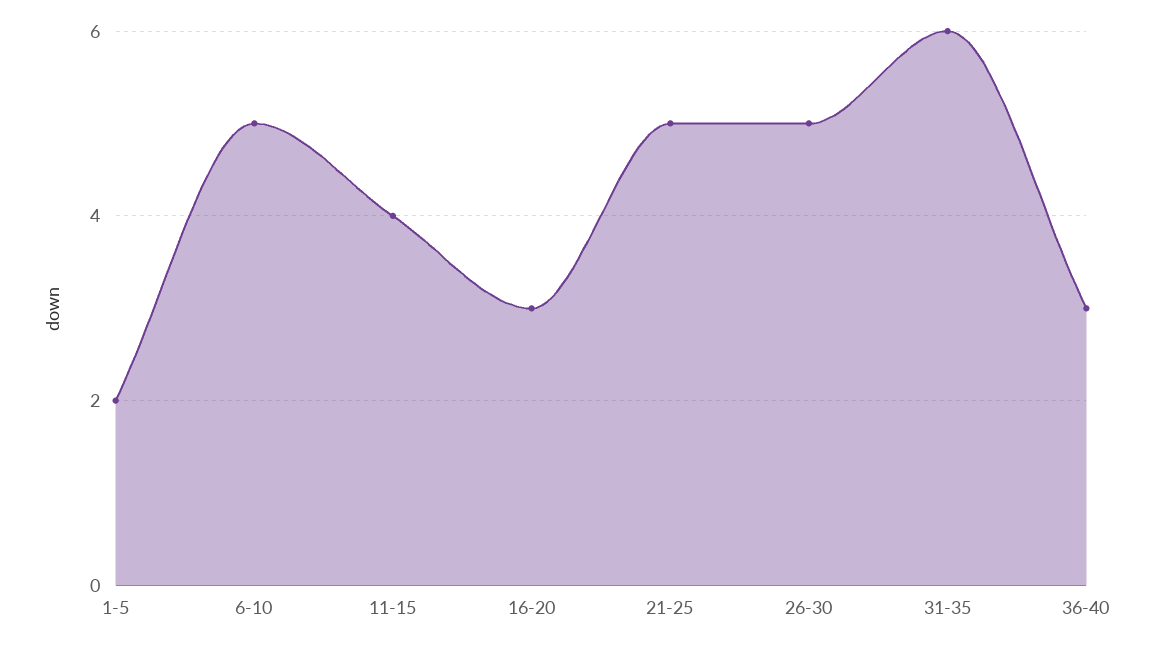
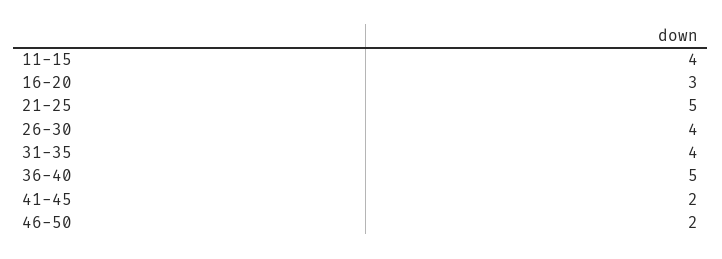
1-5: 2 -> none
6-10: 5 -> none
26-30: 5 -> 4
31-35: 6 -> 4
36-40: 3 -> 5
41-45: none -> 2
46-50: none -> 2

